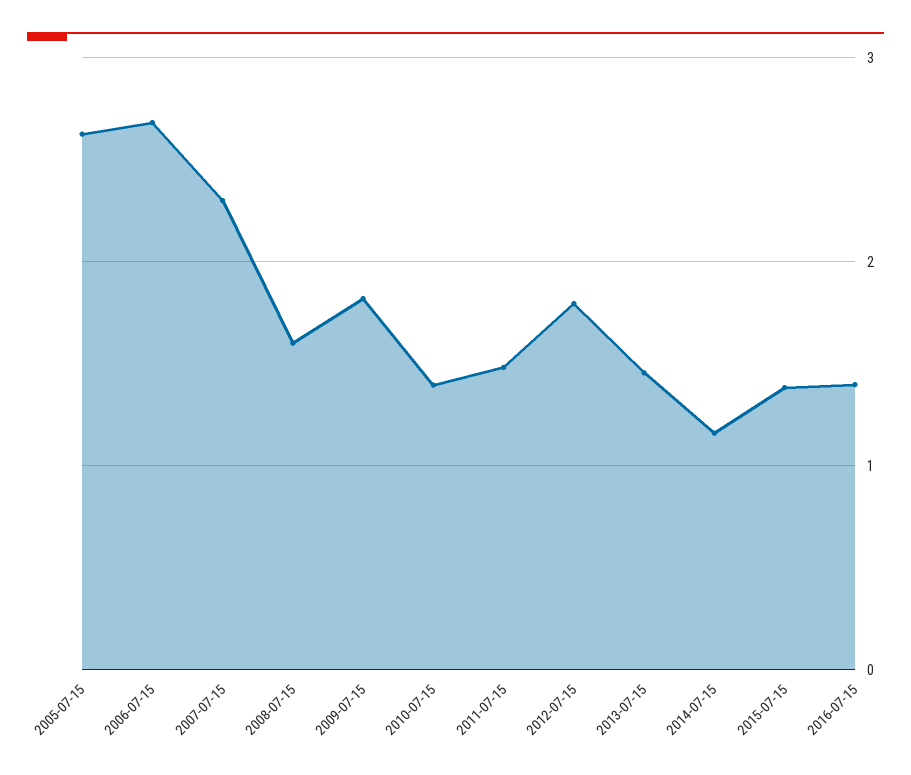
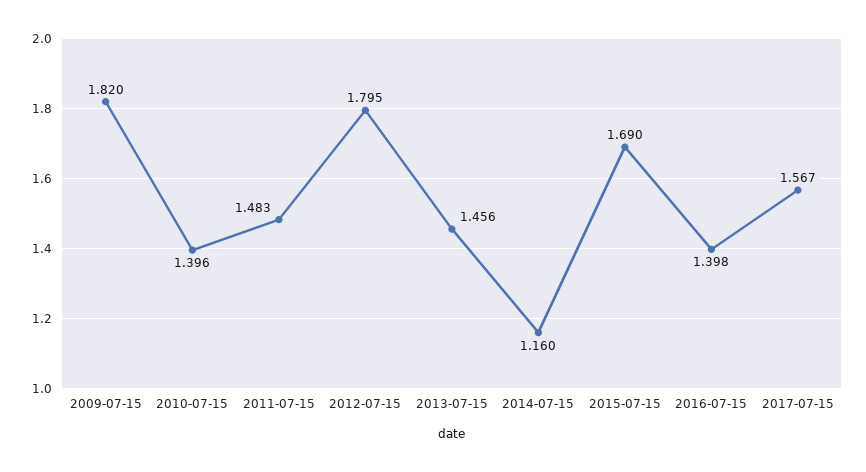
2005-07-15: 2.6 -> none
2006-07-15: 2.7 -> none
2007-07-15: 2.3 -> none
2008-07-15: 1.6 -> none
2015-07-15: 1.4 -> 1.69
2017-07-15: none -> 1.567

